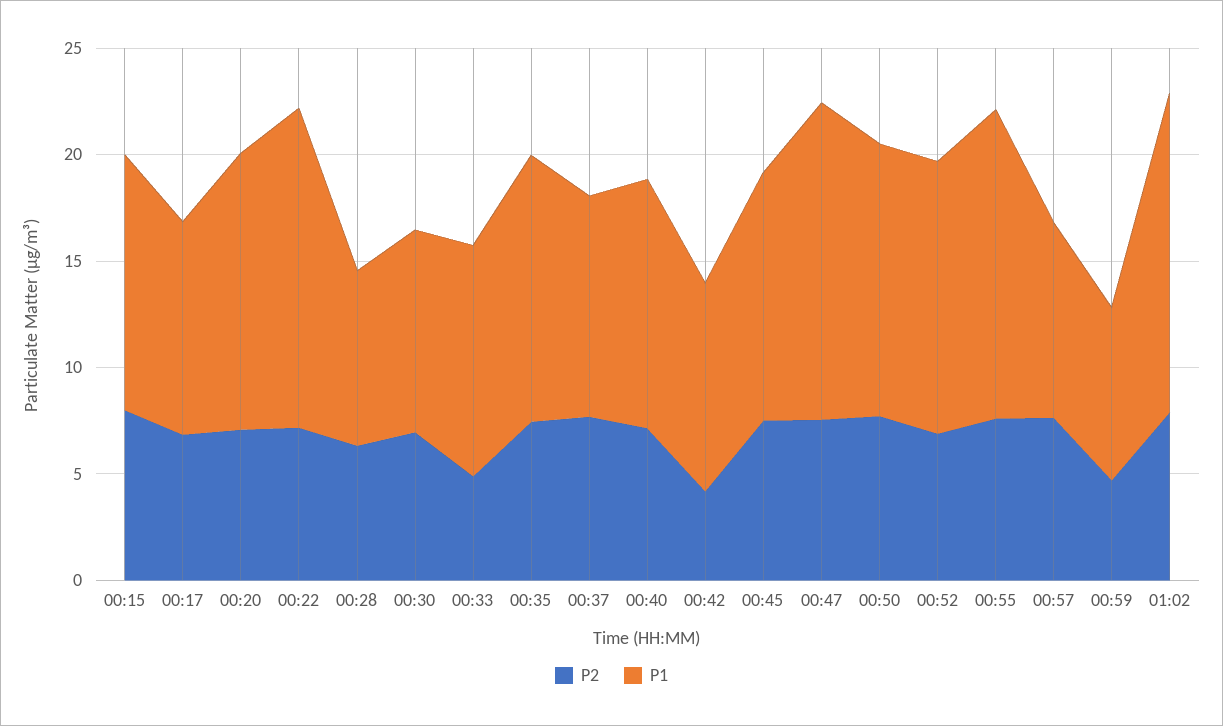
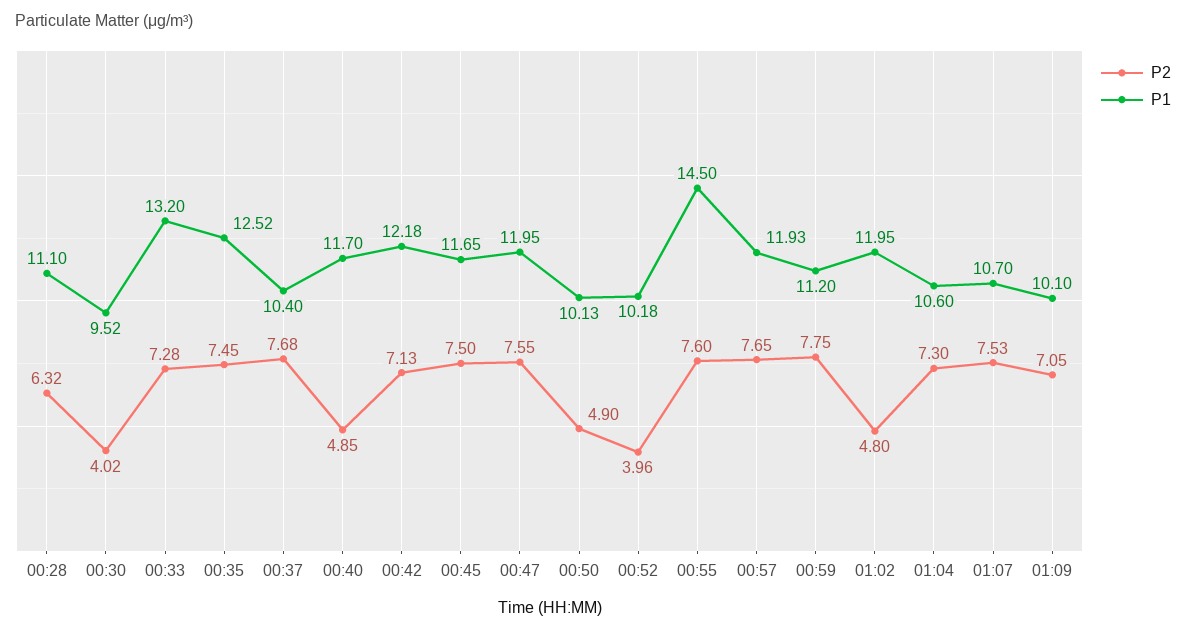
P2, 00:15: 8 -> none
P1, 00:15: 12 -> none
P2, 00:17: 7 -> none
P1, 00:17: 10 -> none
P2, 00:20: 7 -> none
P1, 00:20: 13 -> none
P2, 00:22: 7 -> none
P1, 00:22: 15 -> none
P1, 00:28: 8 -> 11.1
P2, 00:30: 7 -> 4.02
P2, 00:33: 5 -> 7.28
P1, 00:33: 11 -> 13.2
P2, 00:40: 7 -> 4.85
P2, 00:42: 4 -> 7.13
P1, 00:42: 10 -> 12.18
P1, 00:47: 15 -> 11.95
P2, 00:50: 8 -> 4.9
P1, 00:50: 13 -> 10.13
P2, 00:52: 7 -> 3.96
P1, 00:52: 13 -> 10.18
P1, 00:57: 9 -> 11.93
P2, 00:59: 5 -> 7.75
P1, 00:59: 8 -> 11.2
P2, 01:02: 8 -> 4.8
P1, 01:02: 15 -> 11.95
P2, 01:04: none -> 7.3
P1, 01:04: none -> 10.6
P2, 01:07: none -> 7.53
P1, 01:07: none -> 10.7
P2, 01:09: none -> 7.05
P1, 01:09: none -> 10.1

